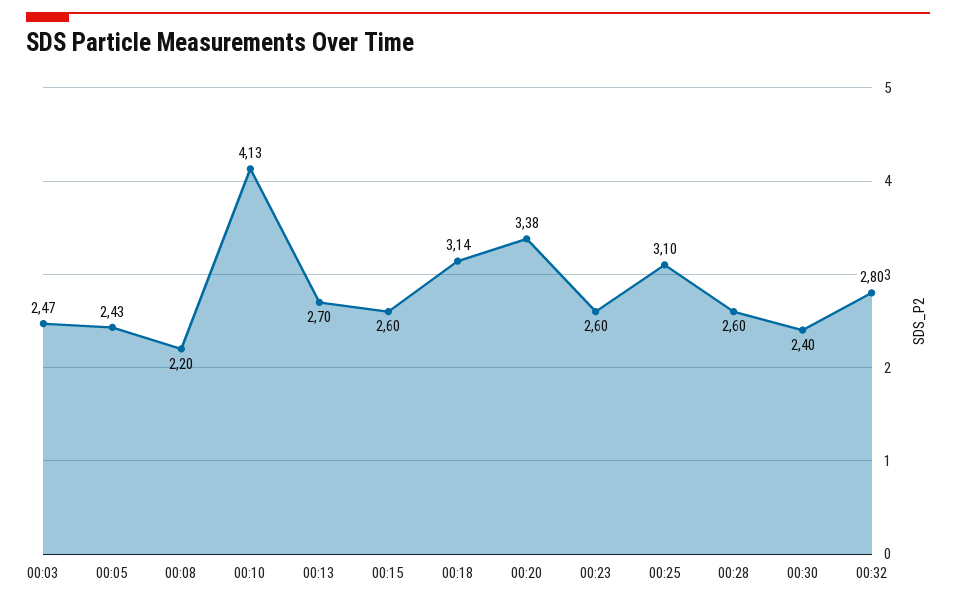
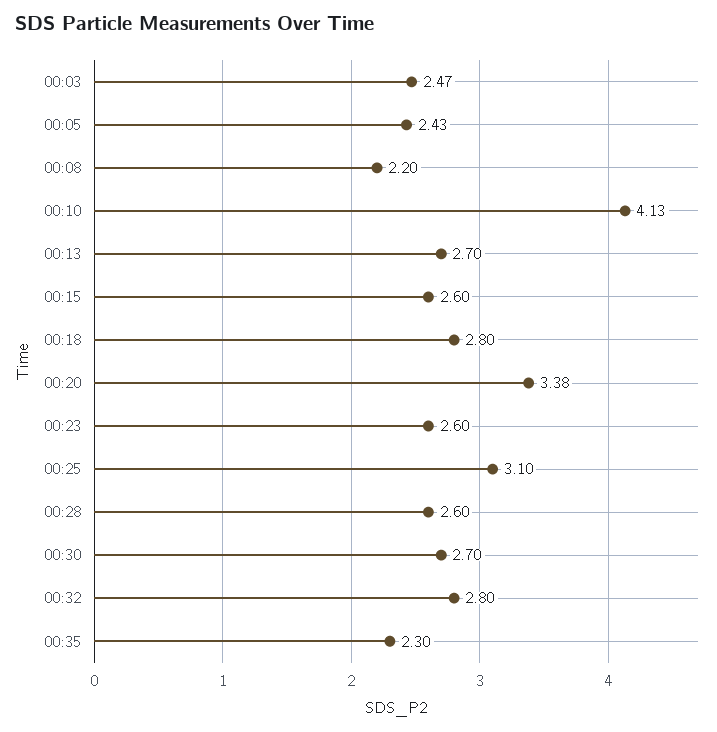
00:18: 3.14 -> 2.8
00:30: 2.4 -> 2.7
00:35: none -> 2.3

